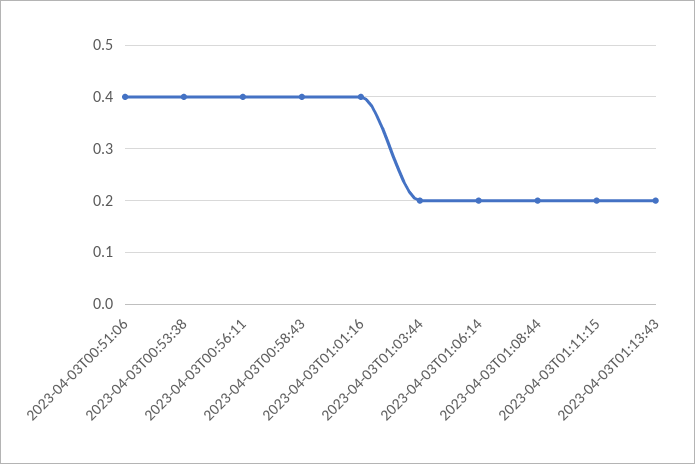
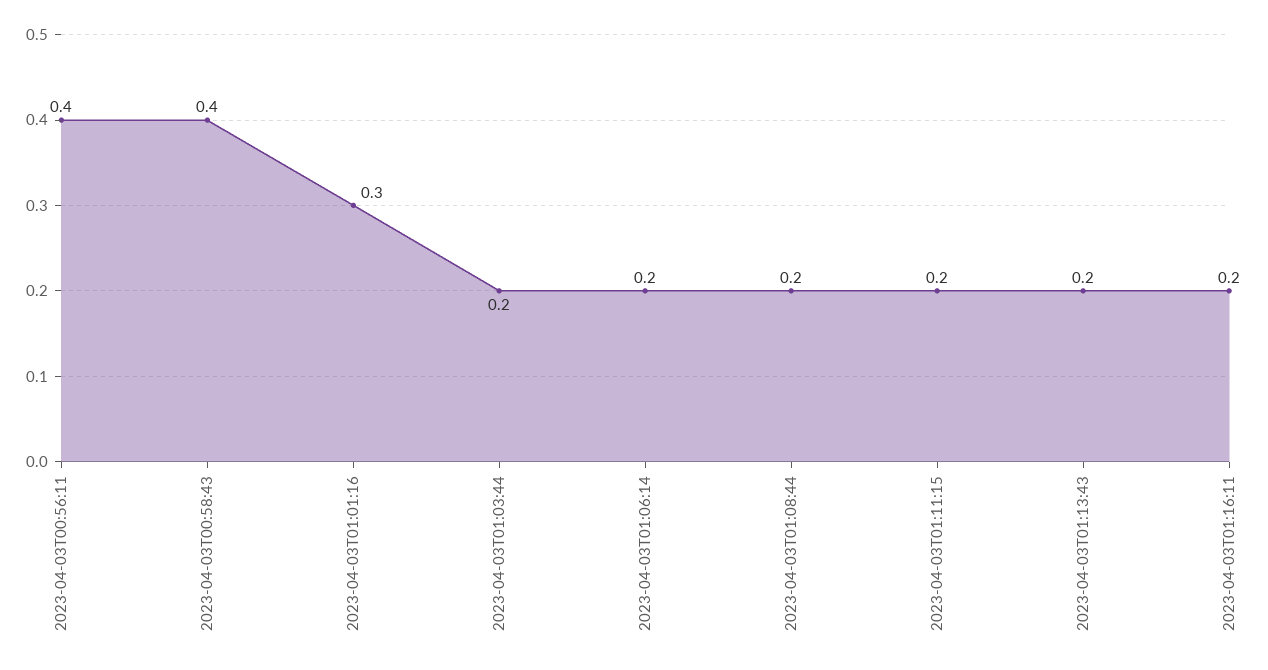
2023-04-03T00:51:06: 0.4 -> none
2023-04-03T00:53:38: 0.4 -> none
2023-04-03T01:01:16: 0.4 -> 0.3
2023-04-03T01:16:11: none -> 0.2

